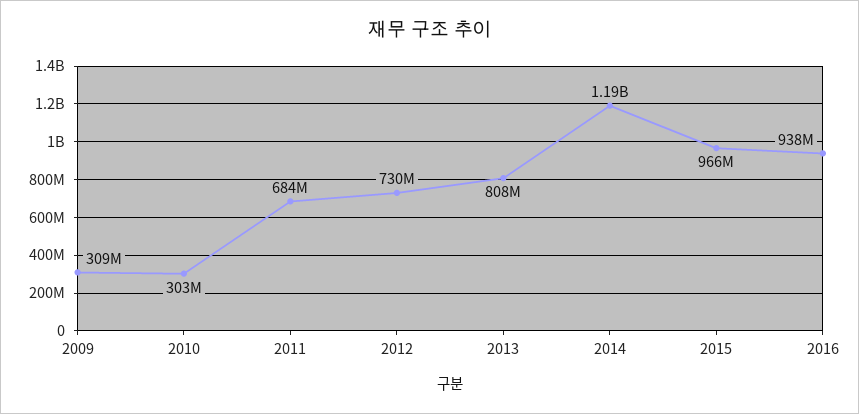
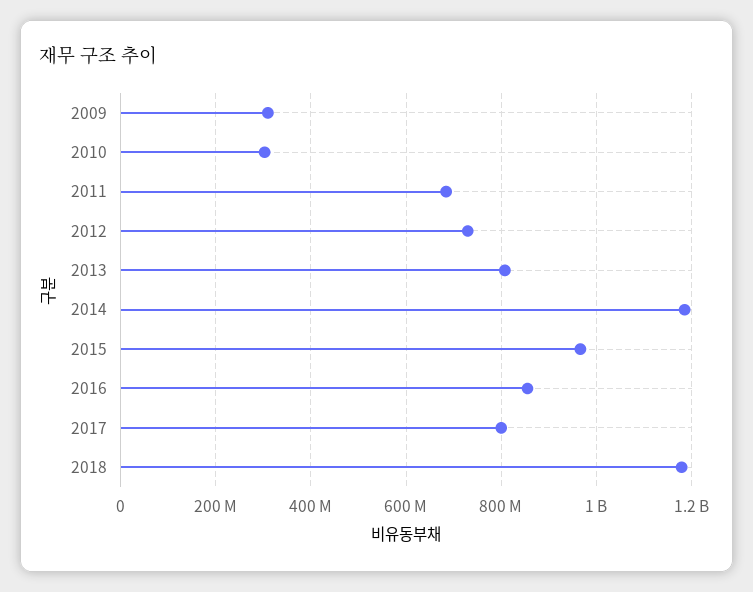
2016: 938000000 -> 860000000
2017: none -> 800000000
2018: none -> 1180000000

